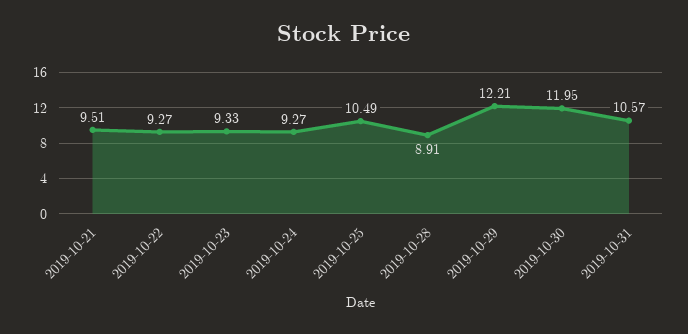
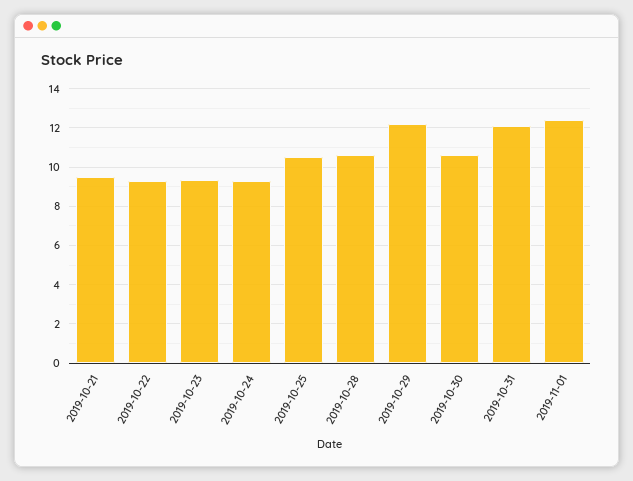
2019-10-28: 8.91 -> 10.5
2019-10-30: 11.95 -> 10.5
2019-10-31: 10.57 -> 12
2019-11-01: none -> 12.5

